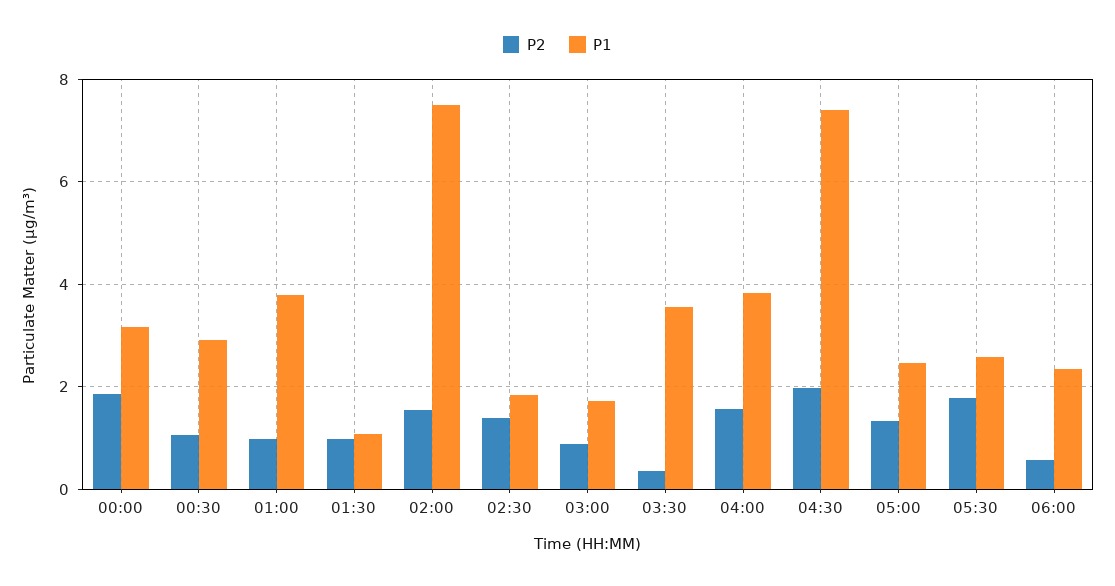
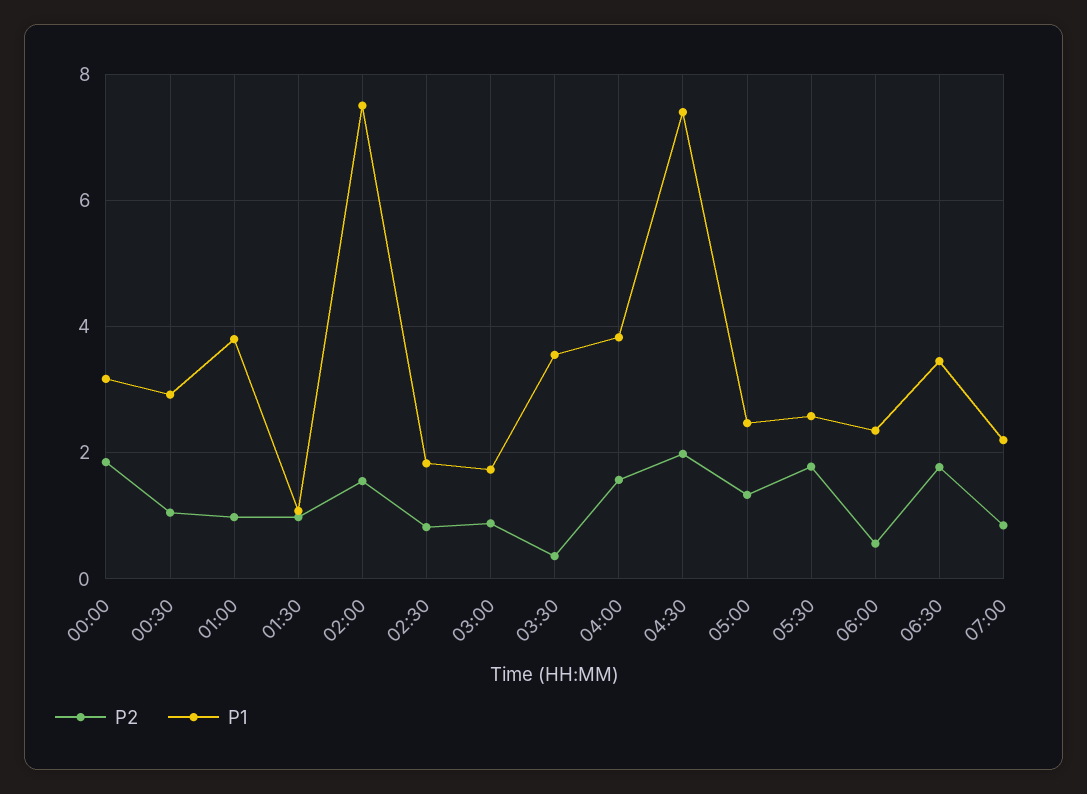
P2, 02:30: 1.4 -> 0.8
P2, 06:30: none -> 1.8
P1, 06:30: none -> 3.4
P2, 07:00: none -> 0.8
P1, 07:00: none -> 2.2

